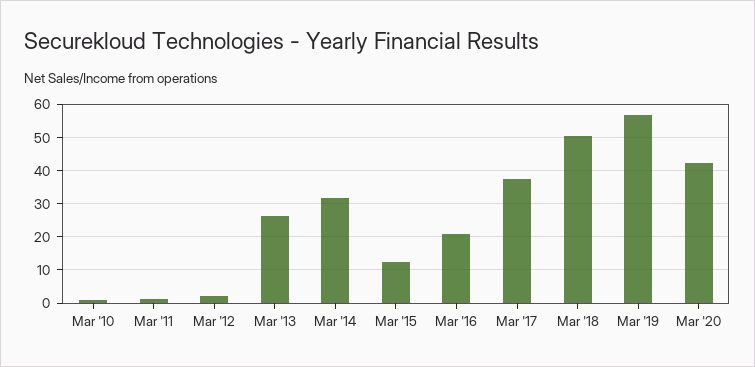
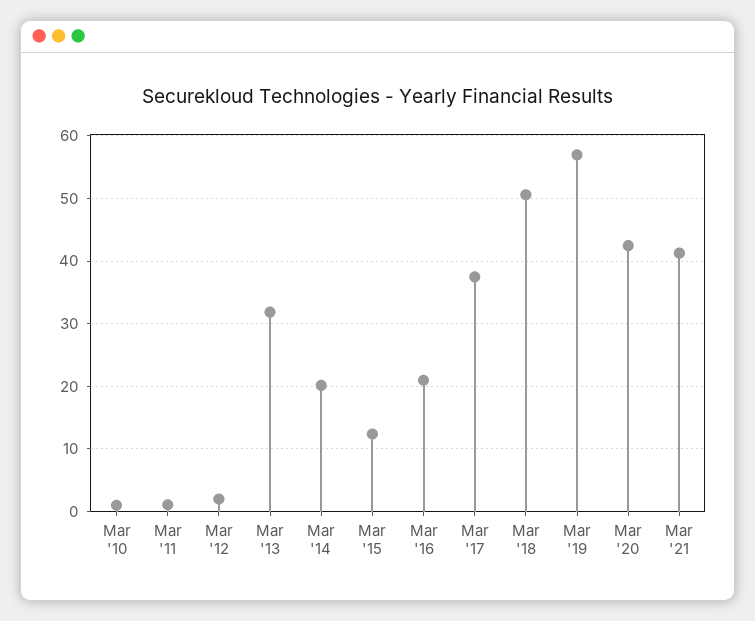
Mar '13: 26 -> 32
Mar '14: 32 -> 20
Mar '21: none -> 41

